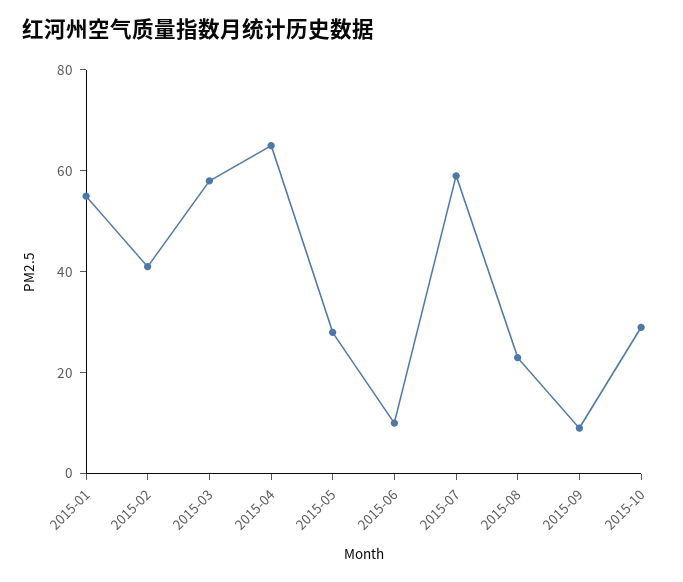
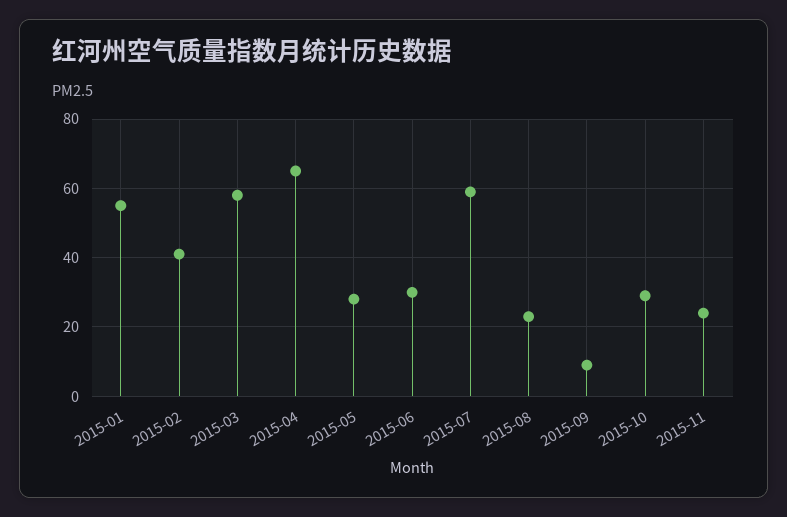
2015-06: 10 -> 30
2015-11: none -> 25

